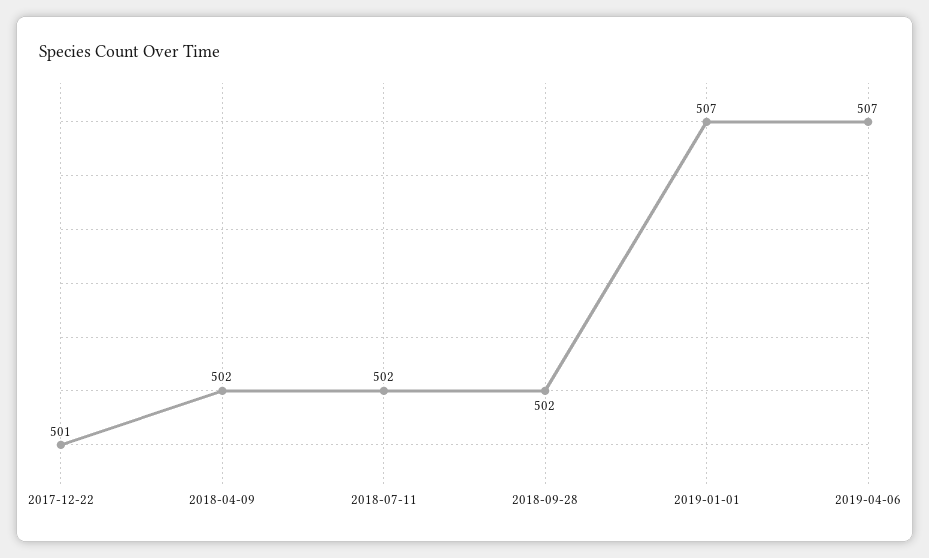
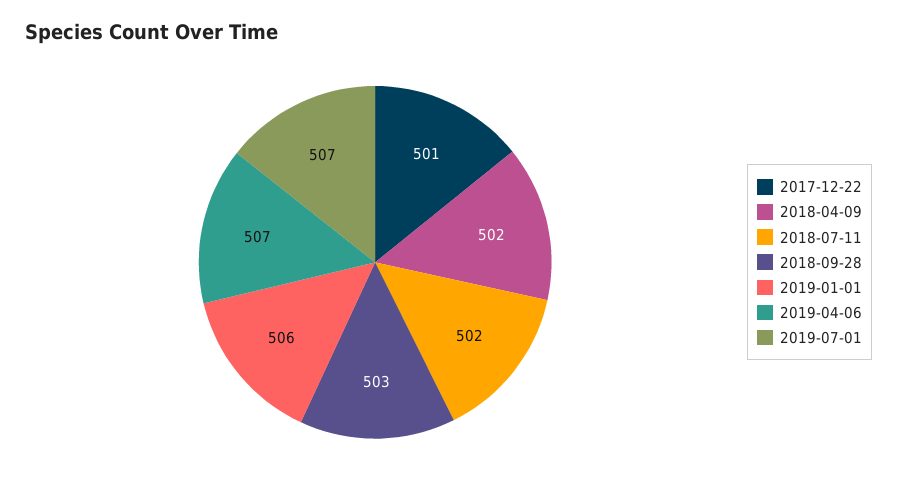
2018-09-28: 502 -> 503
2019-01-01: 507 -> 506
2019-07-01: none -> 507

